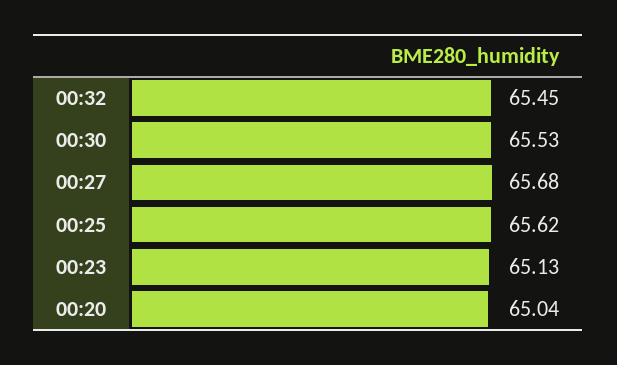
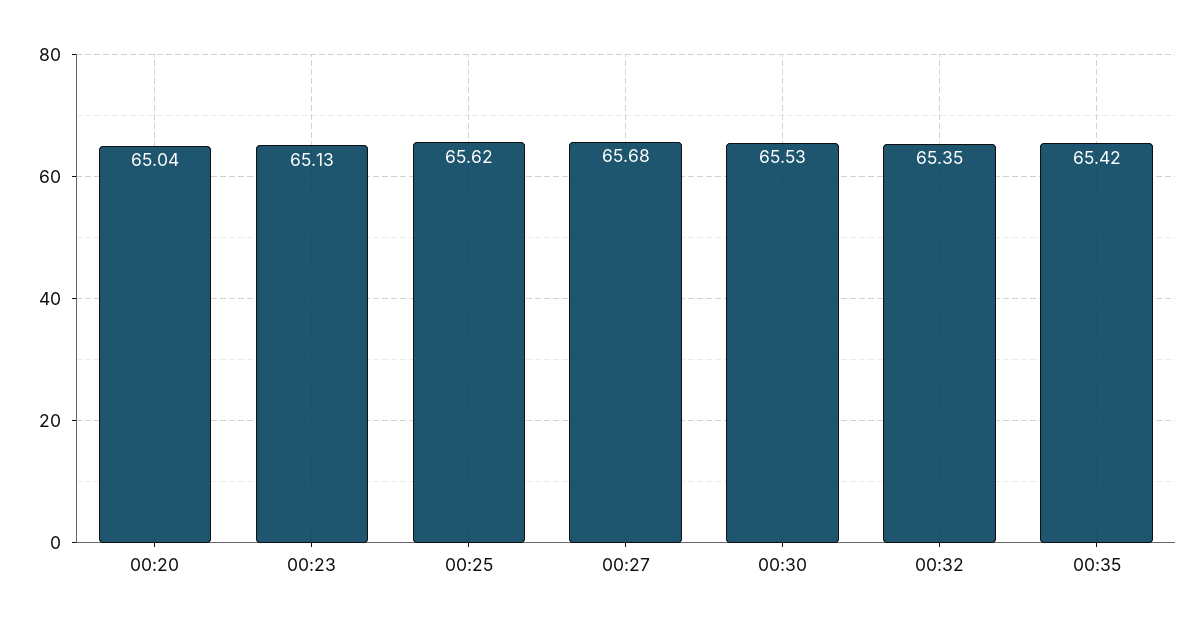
00:32: 65.45 -> 65.35
00:35: none -> 65.42

